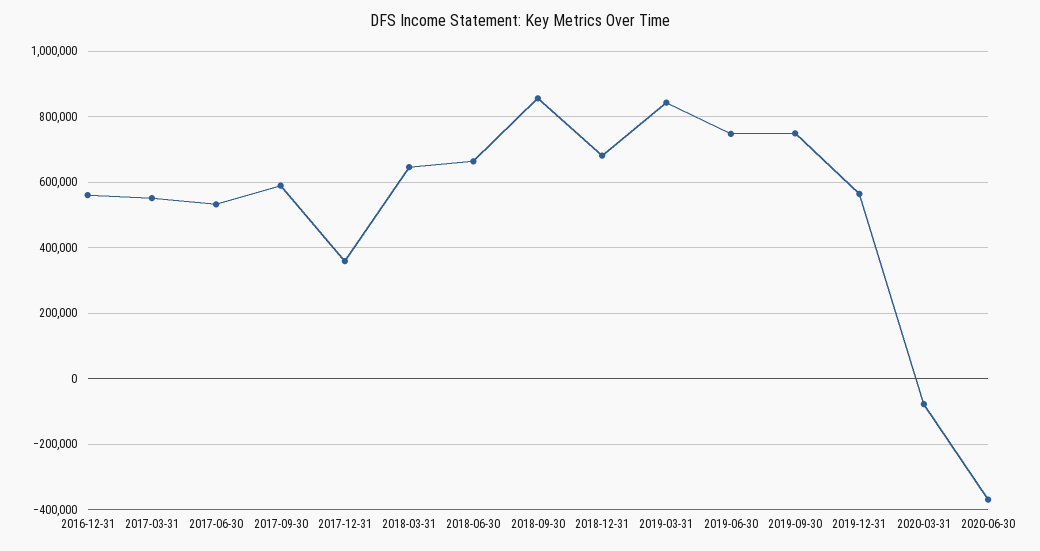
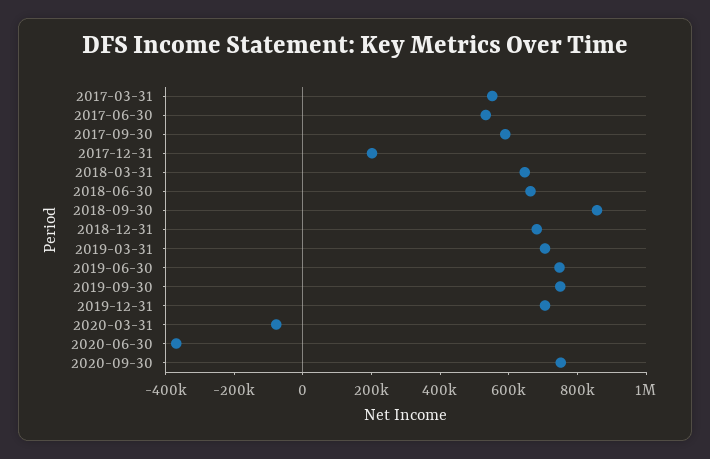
2016-12-31: 560000 -> none
2017-12-31: 360000 -> 200000
2019-03-31: 840000 -> 700000
2019-12-31: 560000 -> 700000
2020-09-30: none -> 750000

